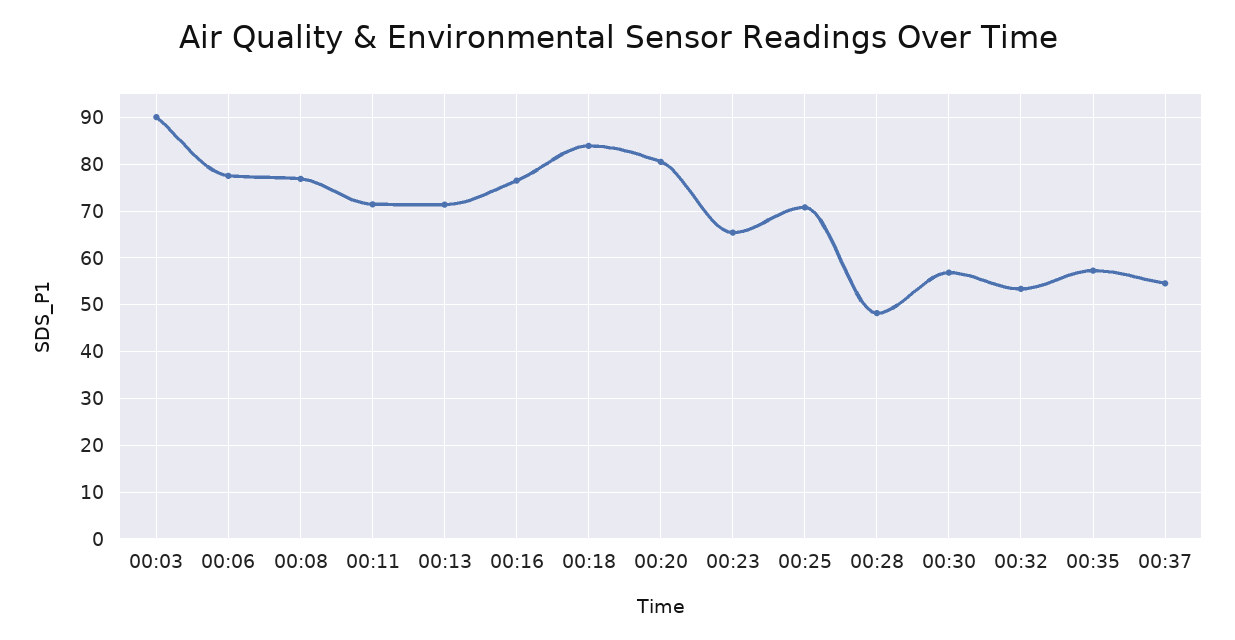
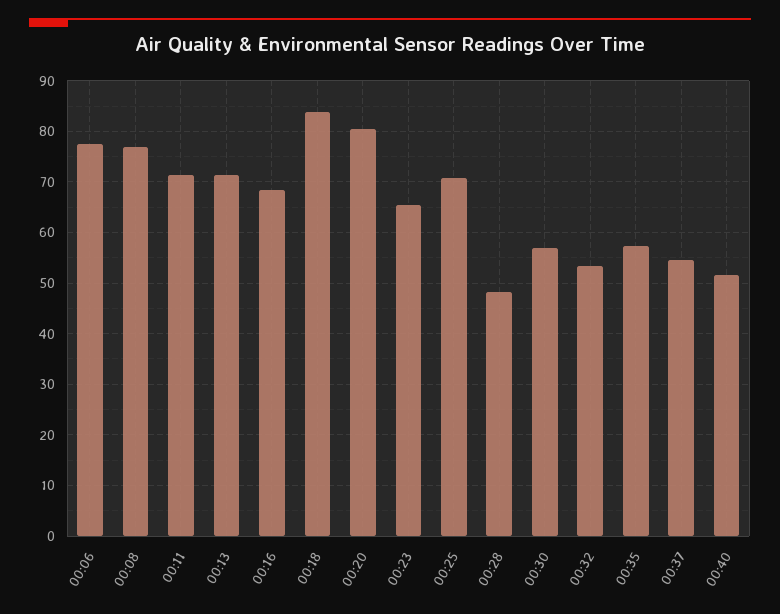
00:03: 90 -> none
00:16: 76 -> 68
00:40: none -> 52

